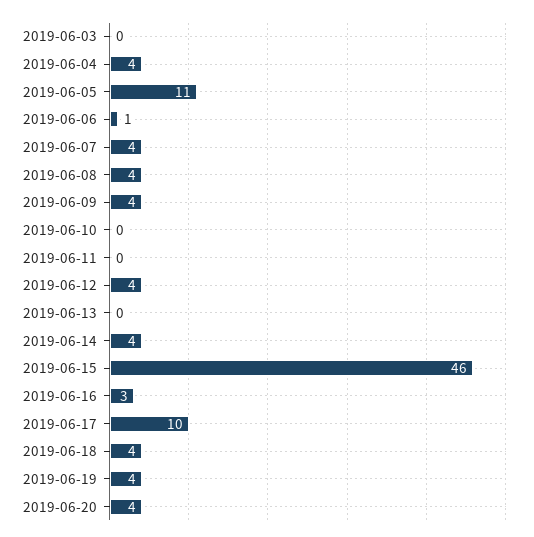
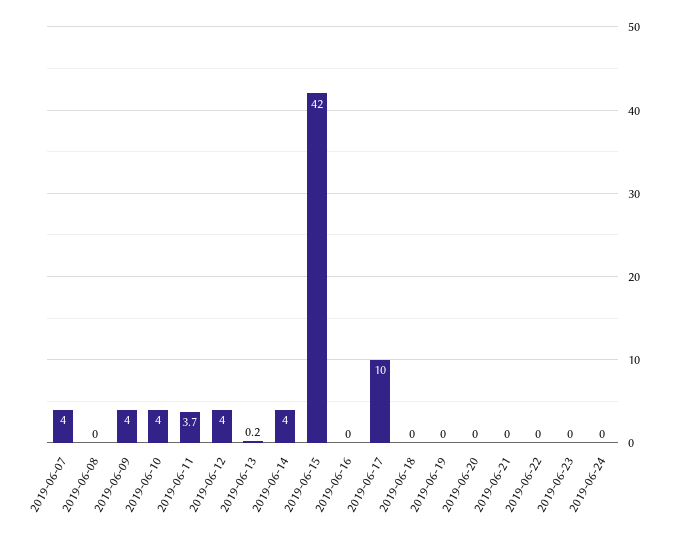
2019-06-03: 0 -> none
2019-06-04: 4 -> none
2019-06-05: 11 -> none
2019-06-06: 1 -> none
2019-06-08: 4 -> 0
2019-06-10: 0 -> 4
2019-06-11: 0 -> 3.7
2019-06-15: 46 -> 42
2019-06-16: 3 -> 0
2019-06-18: 4 -> 0
2019-06-19: 4 -> 0
2019-06-20: 4 -> 0
2019-06-21: none -> 0
2019-06-22: none -> 0
2019-06-23: none -> 0
2019-06-24: none -> 0

